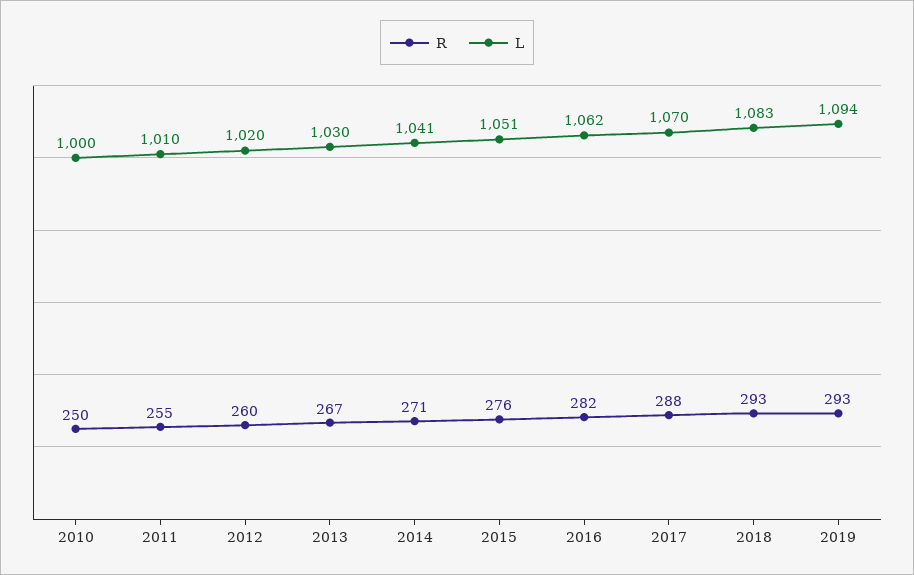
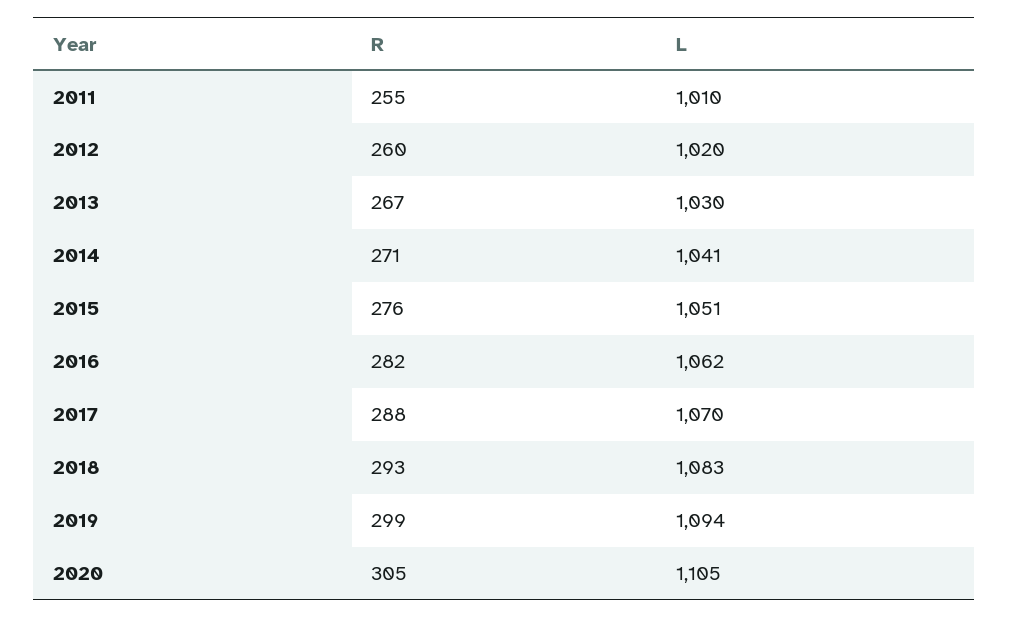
R, 2010: 250 -> none
L, 2010: 1000 -> none
R, 2019: 293 -> 299
R, 2020: none -> 305
L, 2020: none -> 1105

